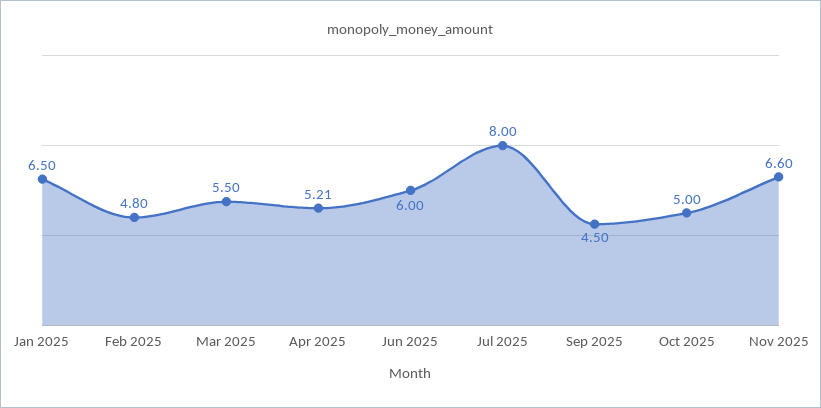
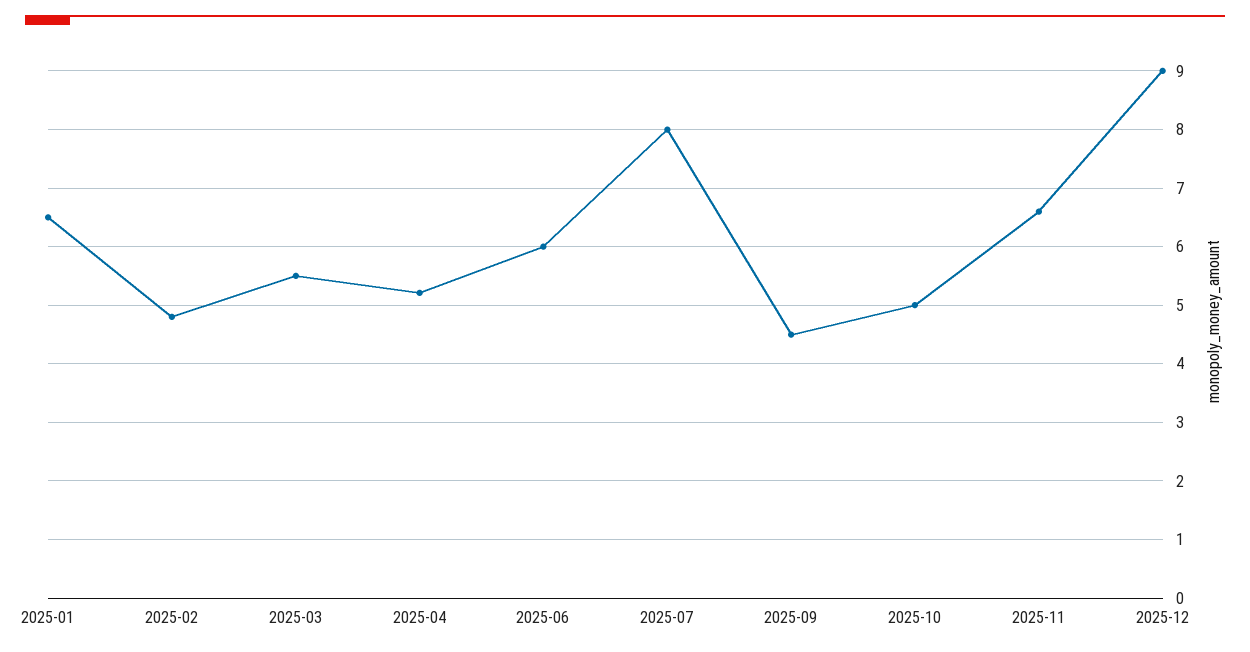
2025-12: none -> 9

